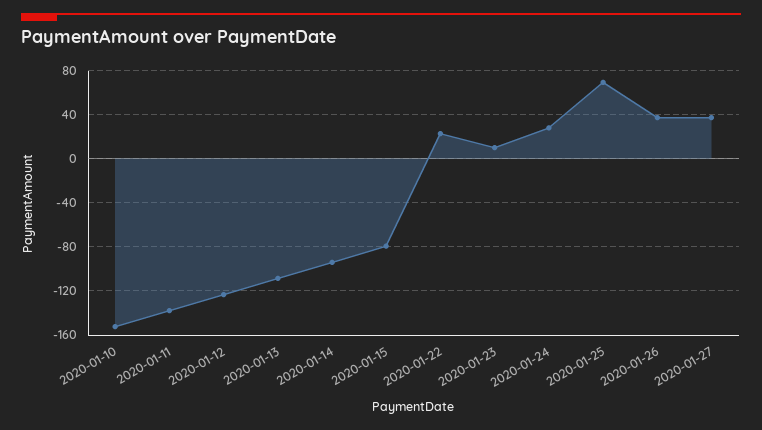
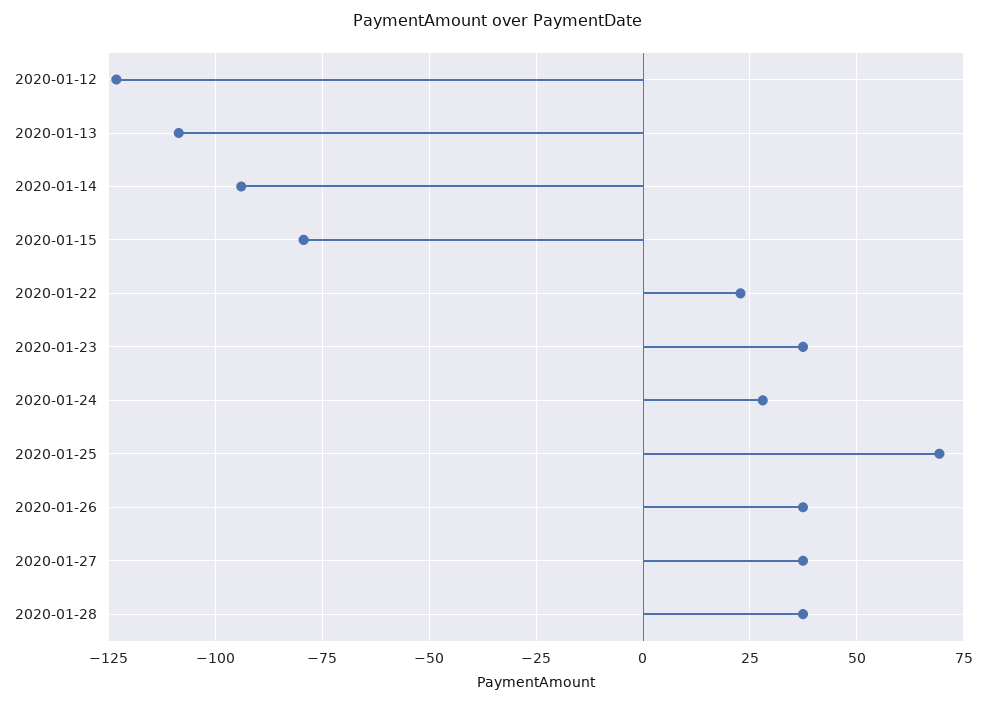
2020-01-10: -150 -> none
2020-01-11: -140 -> none
2020-01-23: 10 -> 37.5
2020-01-28: none -> 37.5

